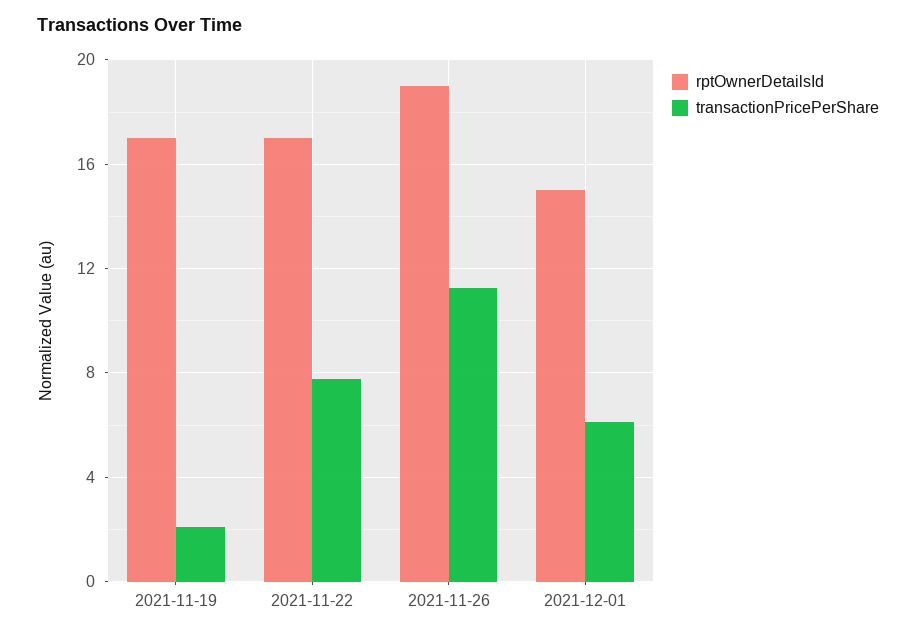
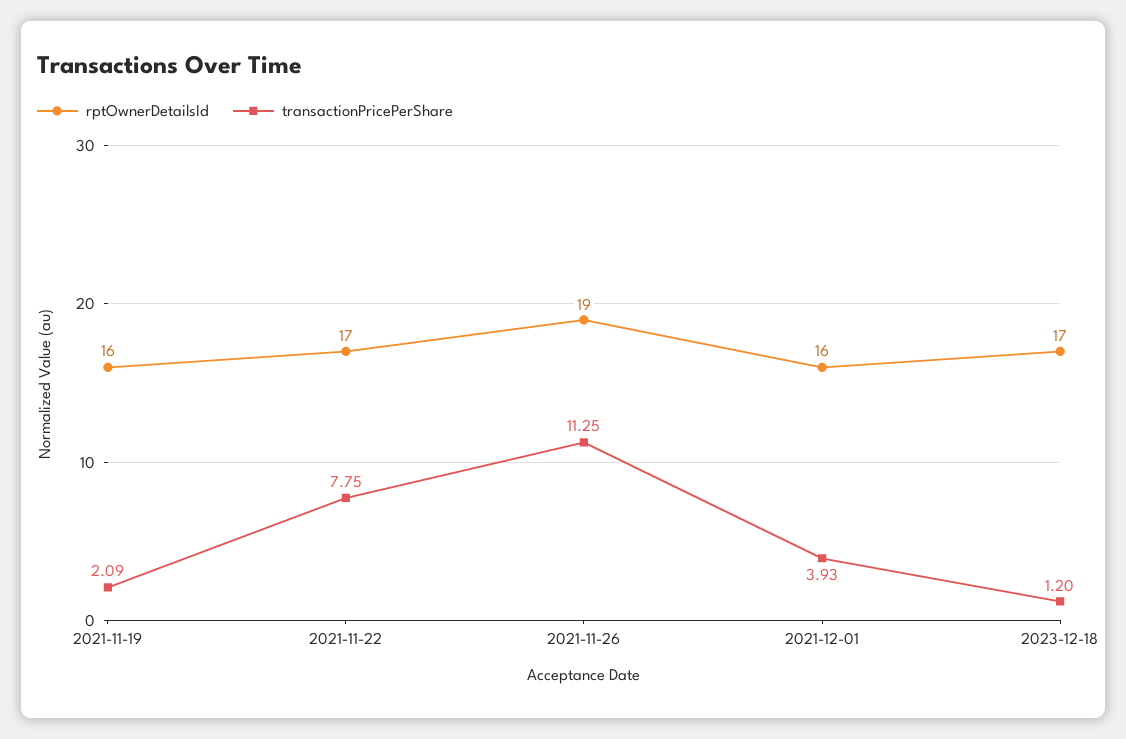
rptOwnerDetailsId, 2021-11-19: 17 -> 16
rptOwnerDetailsId, 2021-12-01: 15 -> 16
transactionPricePerShare, 2021-12-01: 6 -> 3.93
rptOwnerDetailsId, 2023-12-18: none -> 17
transactionPricePerShare, 2023-12-18: none -> 1.2

